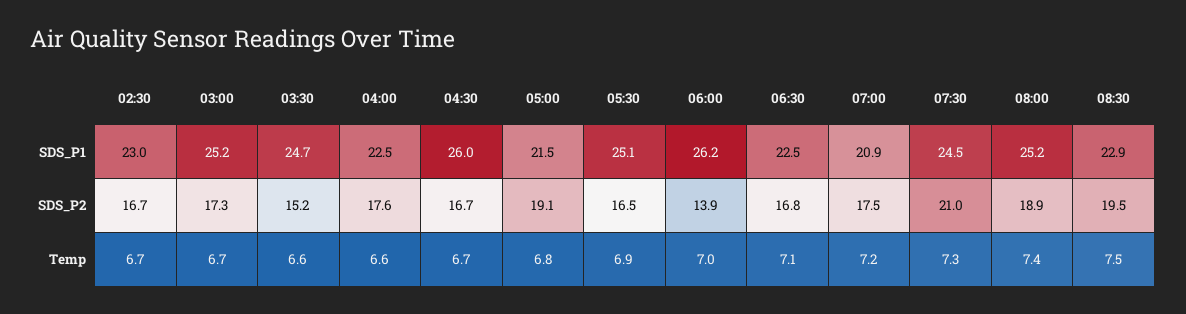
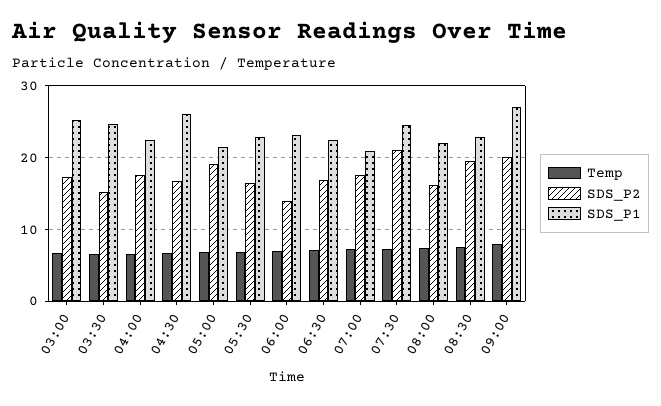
SDS_P1, 02:30: 23 -> none
SDS_P1, 05:30: 25.1 -> 23
SDS_P1, 06:00: 26.2 -> 23
SDS_P1, 08:00: 25.2 -> 22
SDS_P2, 02:30: 16.7 -> none
SDS_P2, 08:00: 18.9 -> 16
Temp, 02:30: 6.7 -> none
Temp, 09:00: none -> 8
SDS_P2, 09:00: none -> 20
SDS_P1, 09:00: none -> 27

